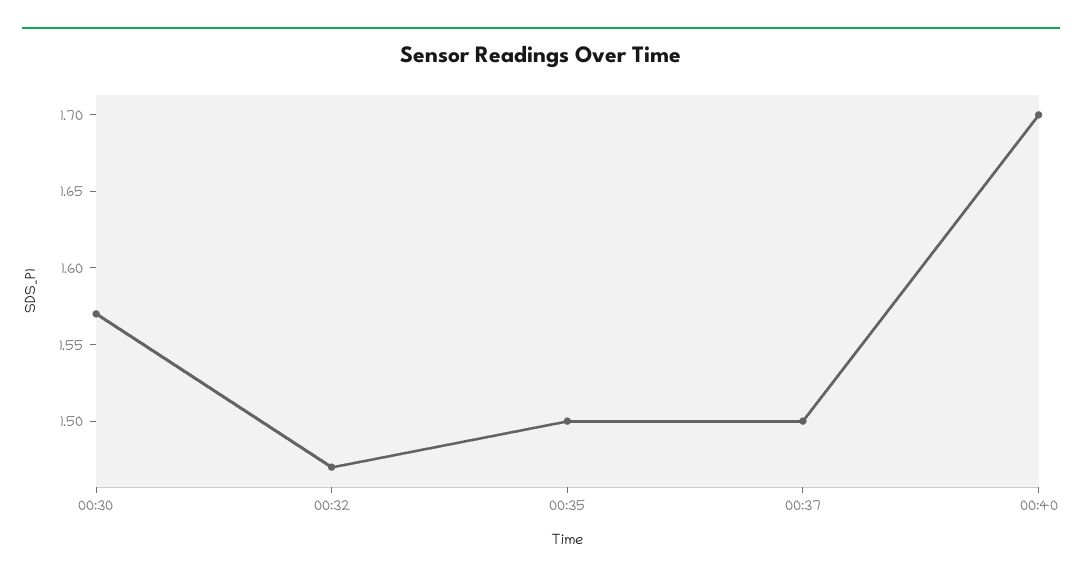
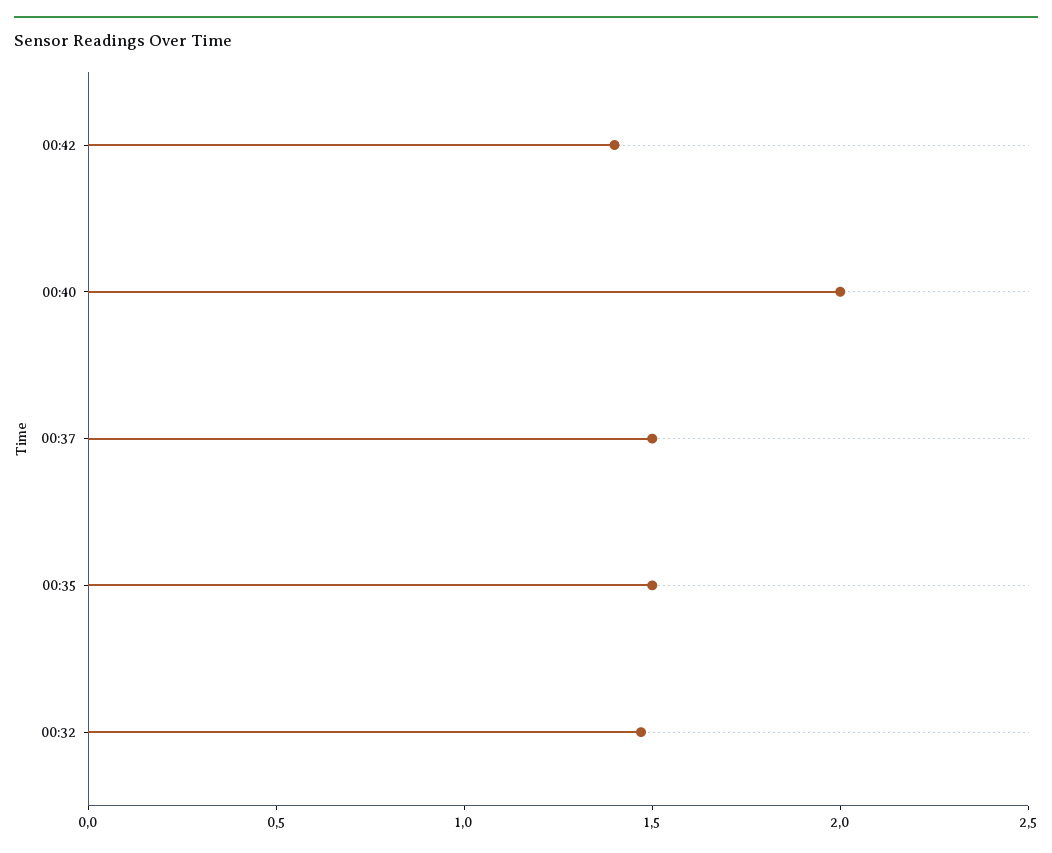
00:30: 1.57 -> none
00:40: 1.7 -> 2
00:42: none -> 1.4

